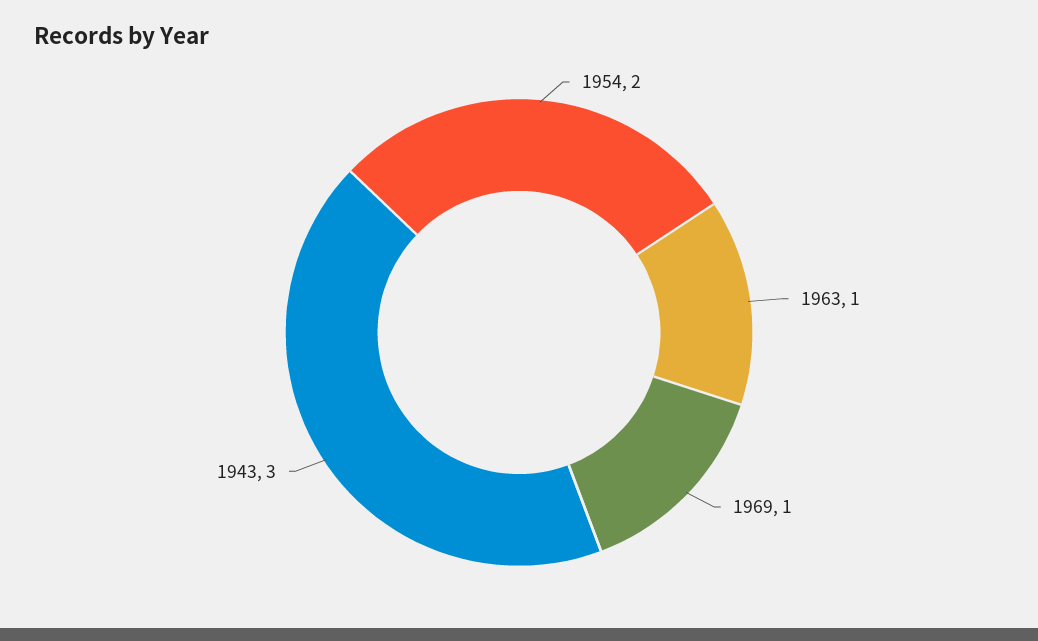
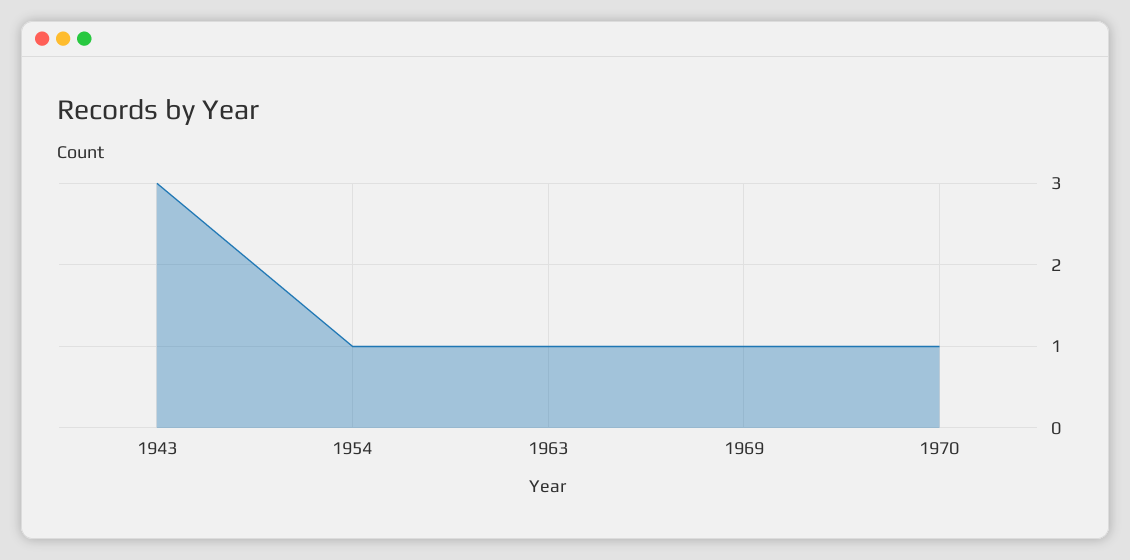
1954: 2 -> 1
1970: none -> 1

